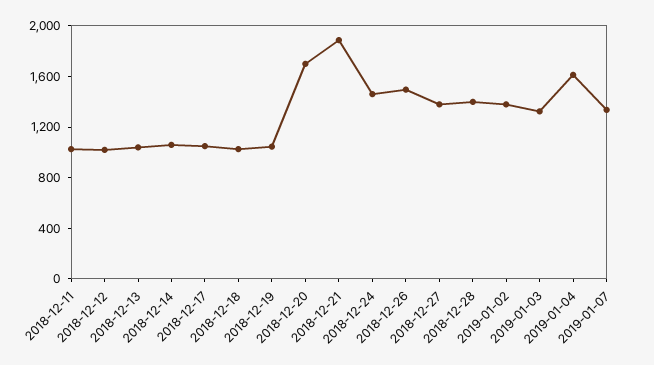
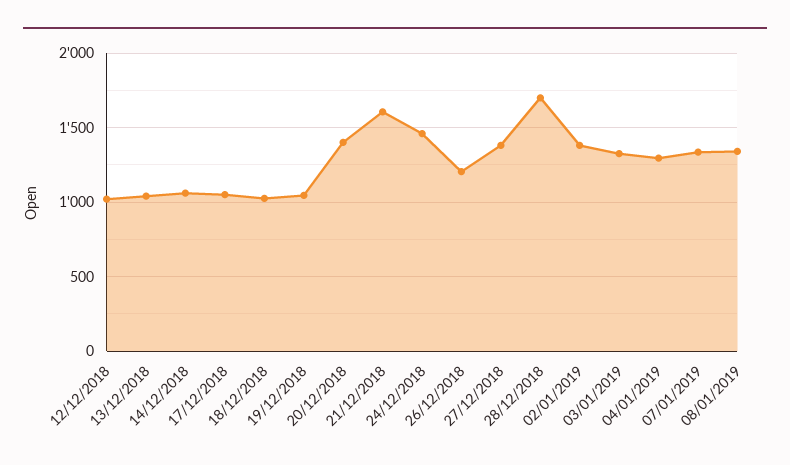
2018-12-11: 1000 -> none
2018-12-20: 1700 -> 1400
2018-12-21: 1900 -> 1600
2018-12-26: 1500 -> 1200
2018-12-28: 1400 -> 1700
2019-01-04: 1600 -> 1300
08/01/2019: none -> 1350

